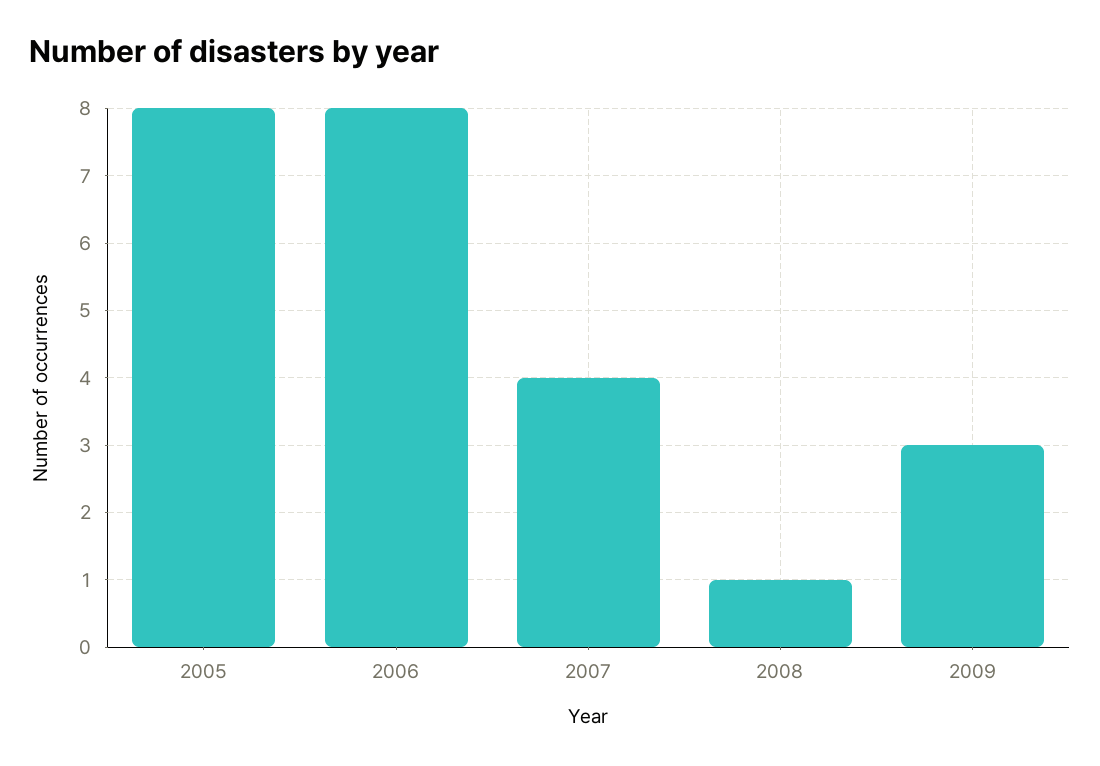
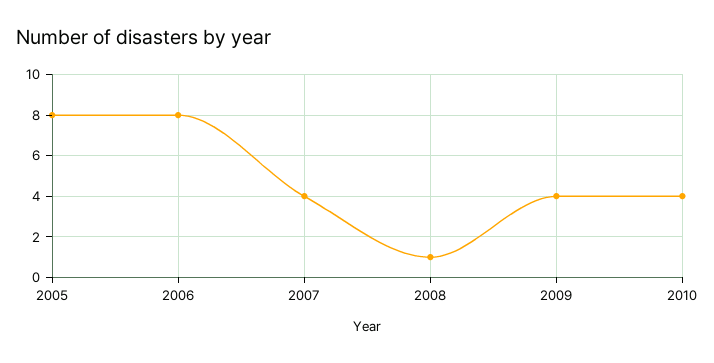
2009: 3 -> 4
2010: none -> 4

